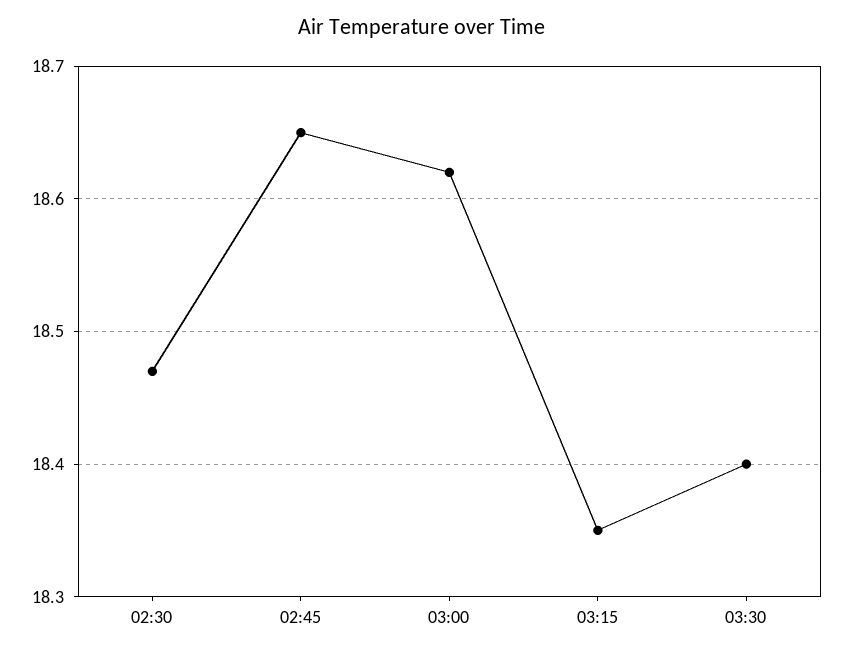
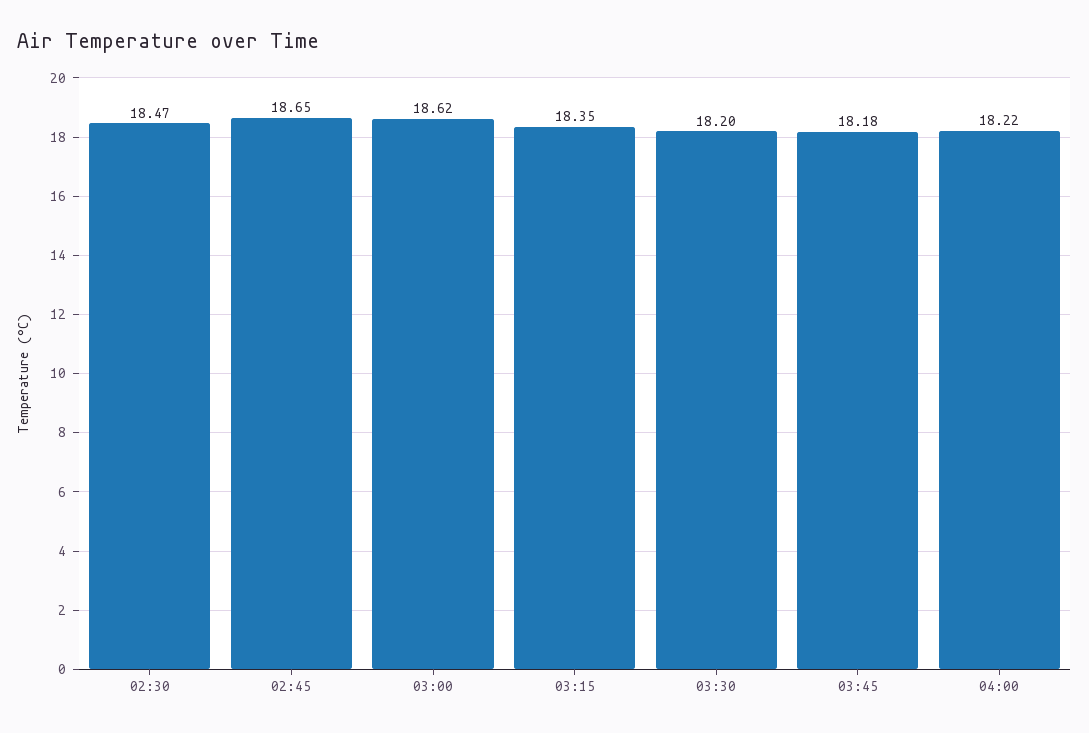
03:30: 18.4 -> 18.2
03:45: none -> 18.18
04:00: none -> 18.22

